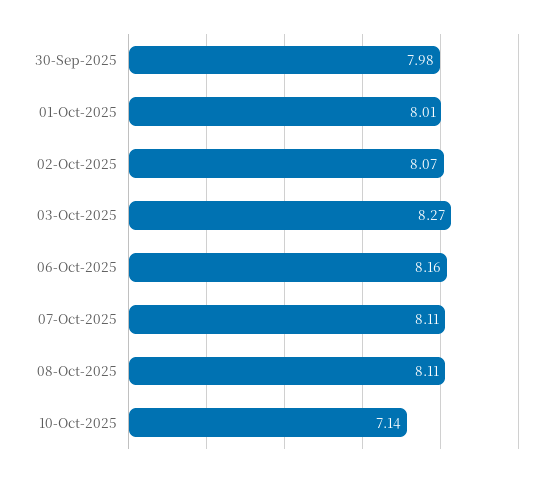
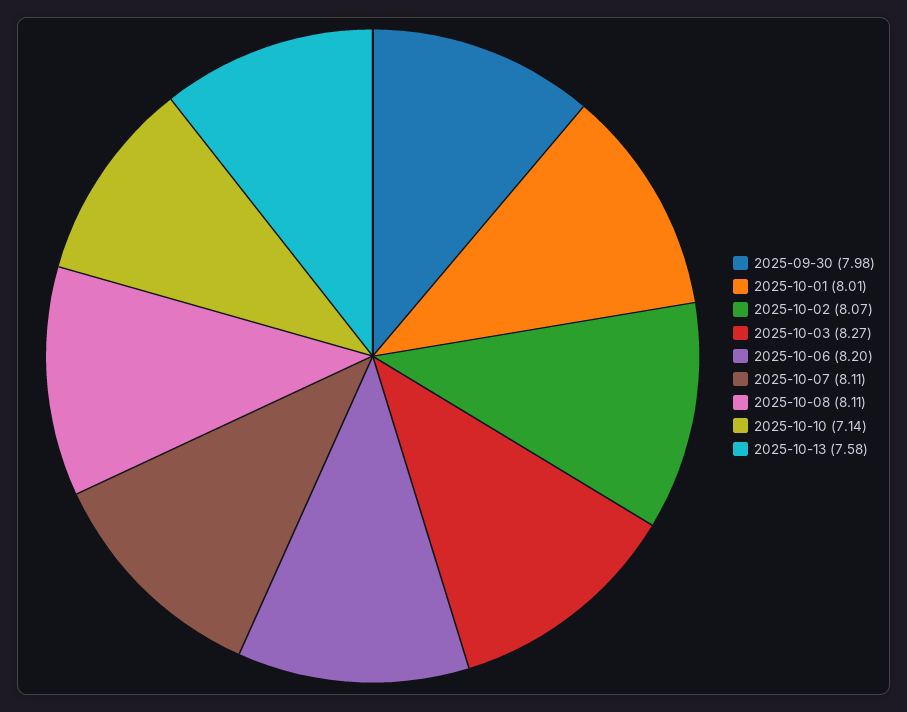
06-Oct-2025: 8.16 -> 8.2
2025-10-13: none -> 7.58

